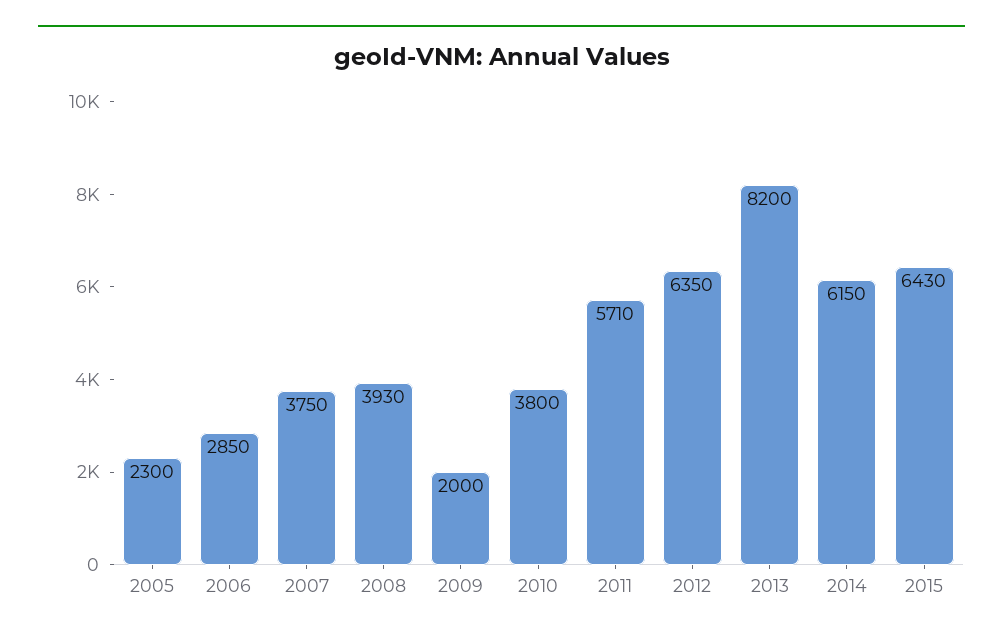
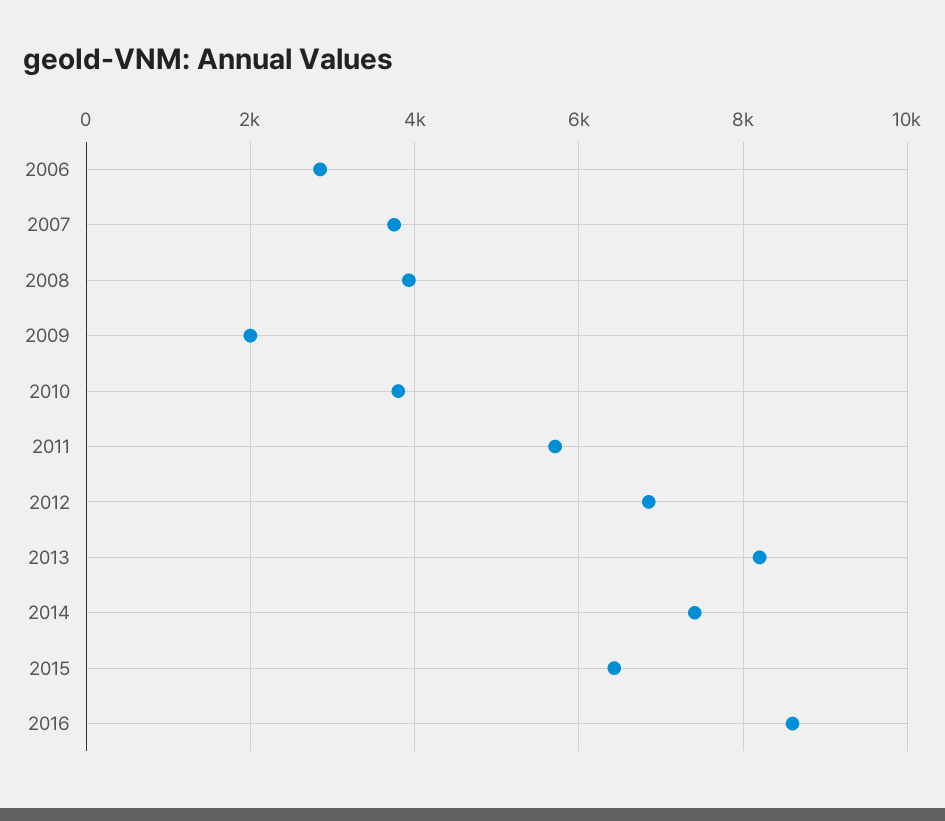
2005: 2300 -> none
2012: 6350 -> 6800
2014: 6150 -> 7400
2016: none -> 8600

